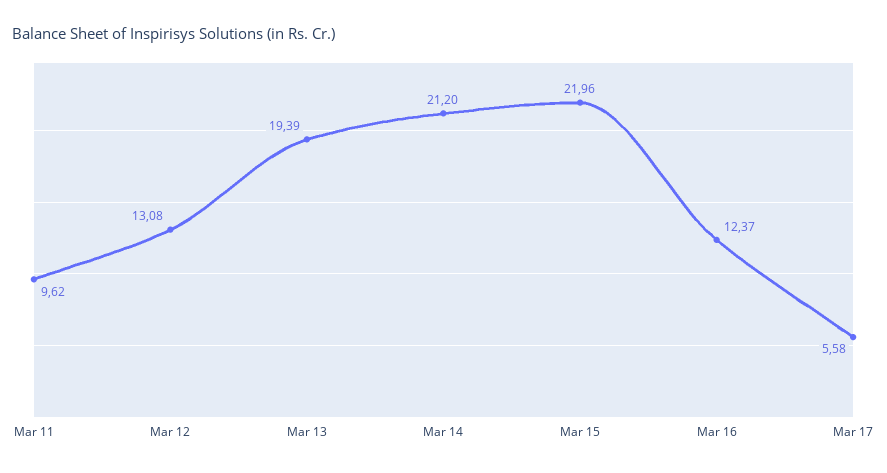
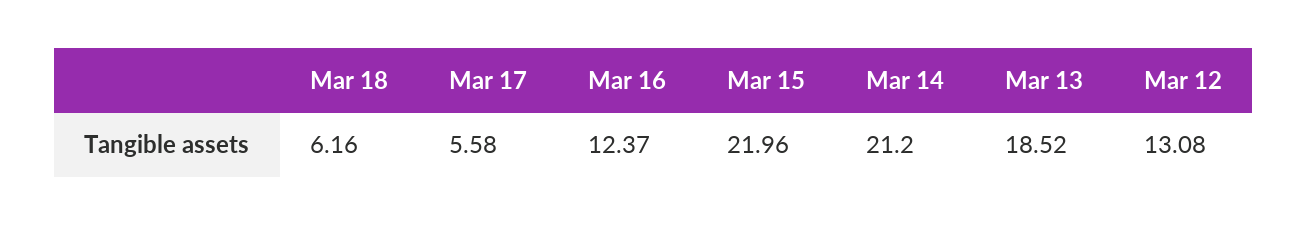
Mar 11: 9.62 -> none
Mar 13: 19.39 -> 18.52
Mar 18: none -> 6.16

